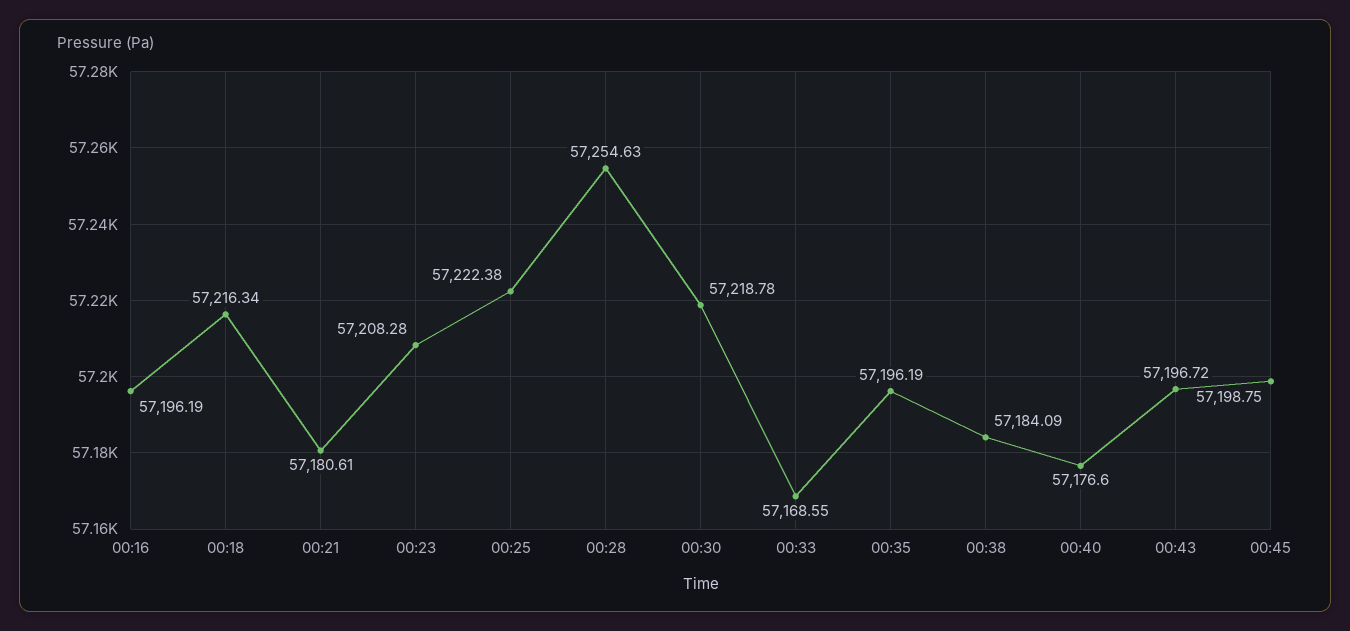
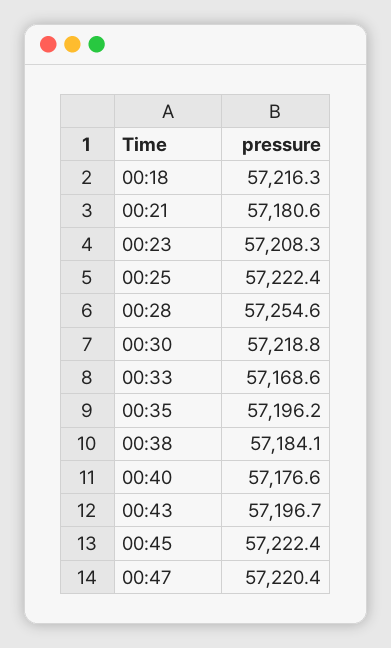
00:16: 57196.19 -> none
00:45: 57198.75 -> 57222.4
00:47: none -> 57220.4

